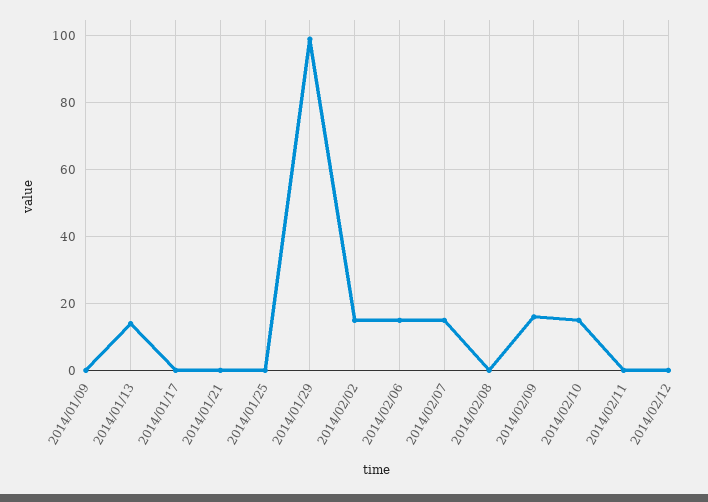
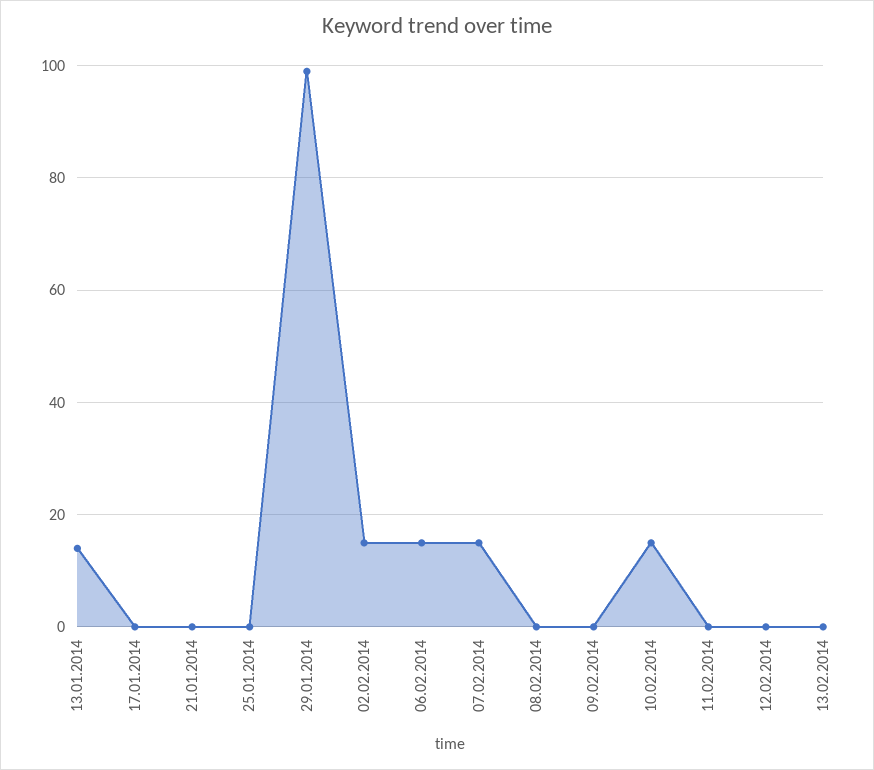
2014/01/09: 0 -> none
2014/02/09: 15 -> 0
13.02.2014: none -> 0

